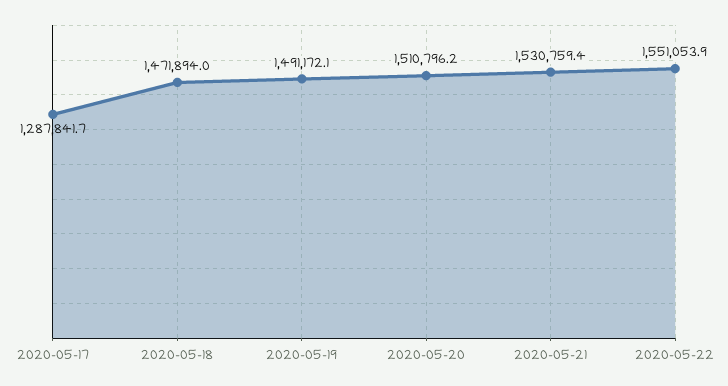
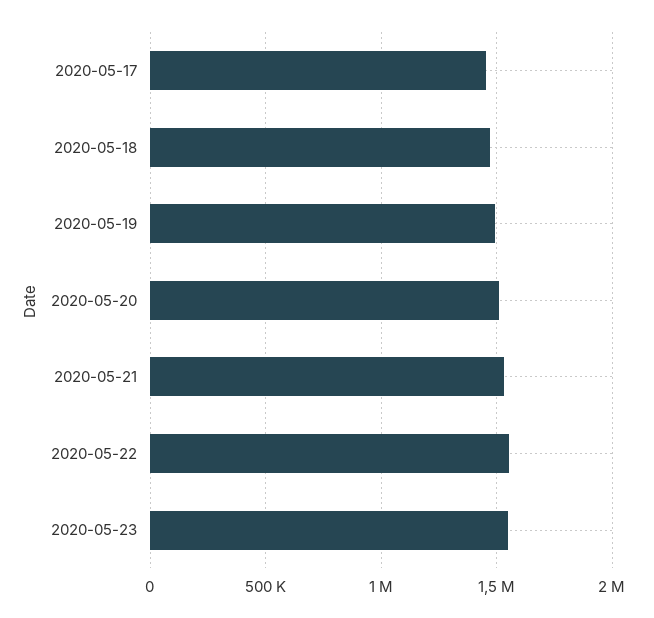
2020-05-17: 1287841.7 -> 1450000
2020-05-23: none -> 1550000

